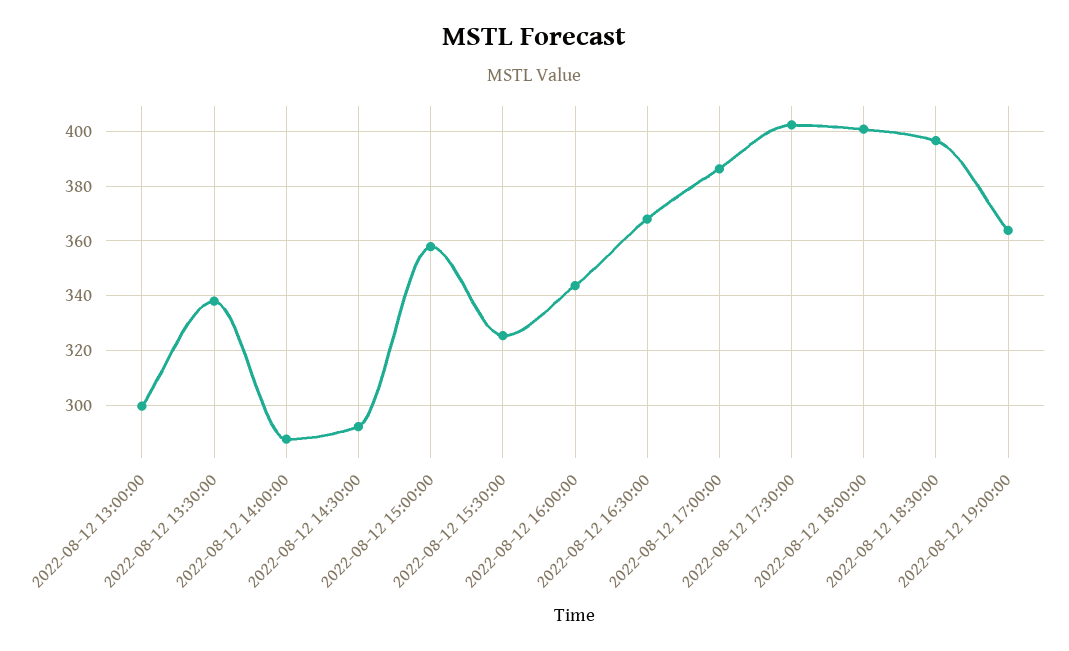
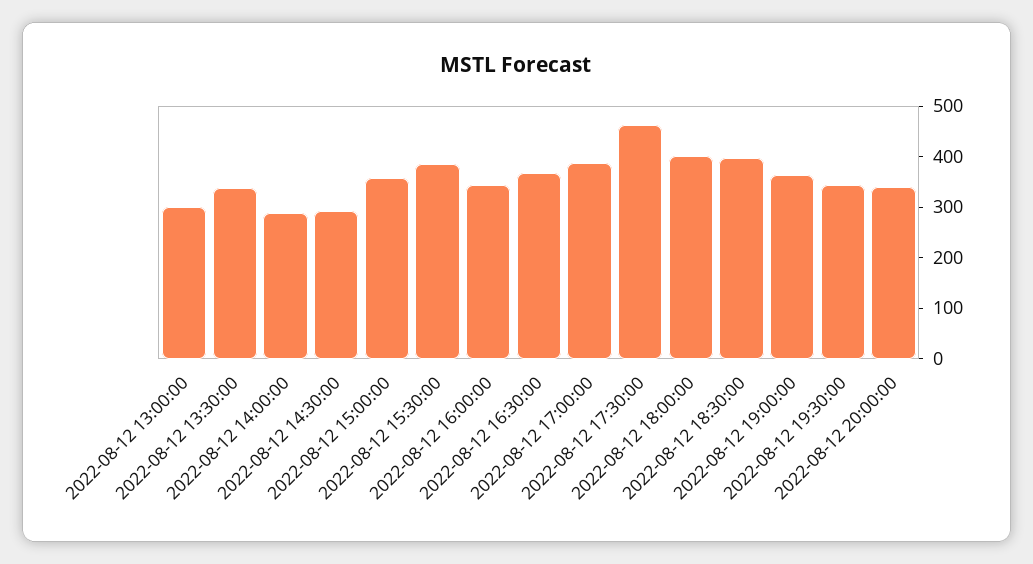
2022-08-12 15:30:00: 325 -> 380
2022-08-12 17:30:00: 402.5 -> 460
2022-08-12 19:30:00: none -> 340
2022-08-12 20:00:00: none -> 340

